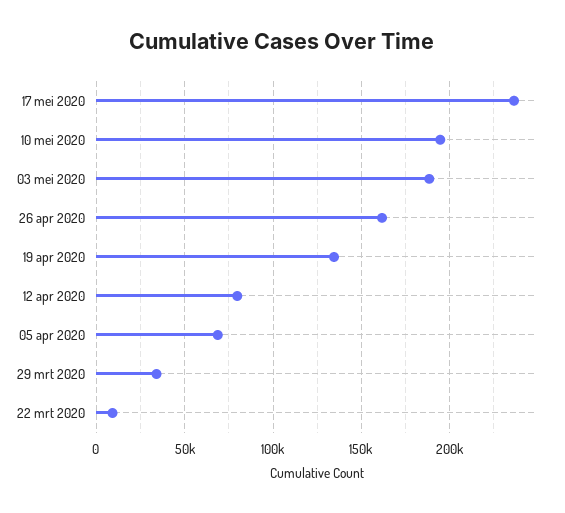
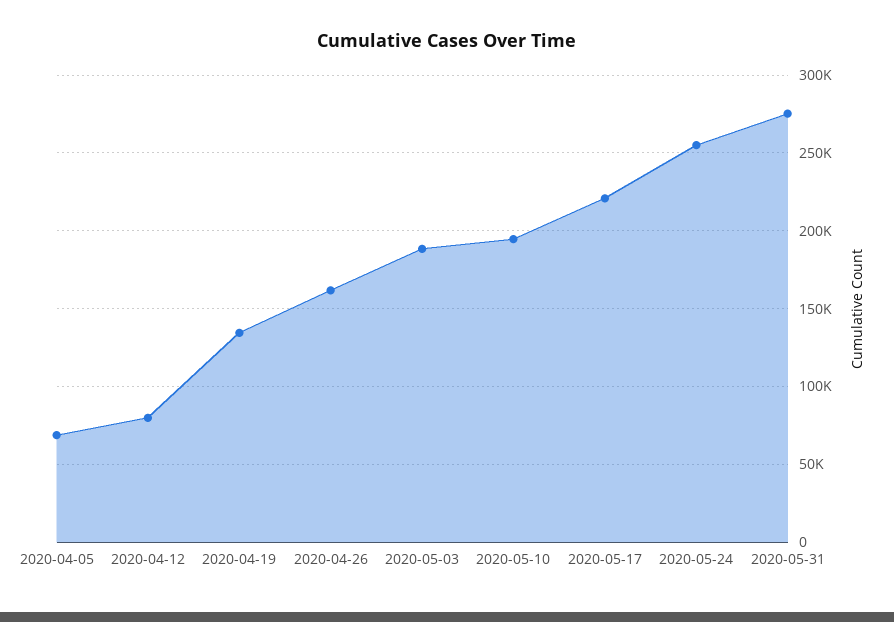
17 mei 2020: 235000 -> 220000
29 mrt 2020: 35000 -> none
22 mrt 2020: 10000 -> none
2020-05-24: none -> 255000
2020-05-31: none -> 275000

